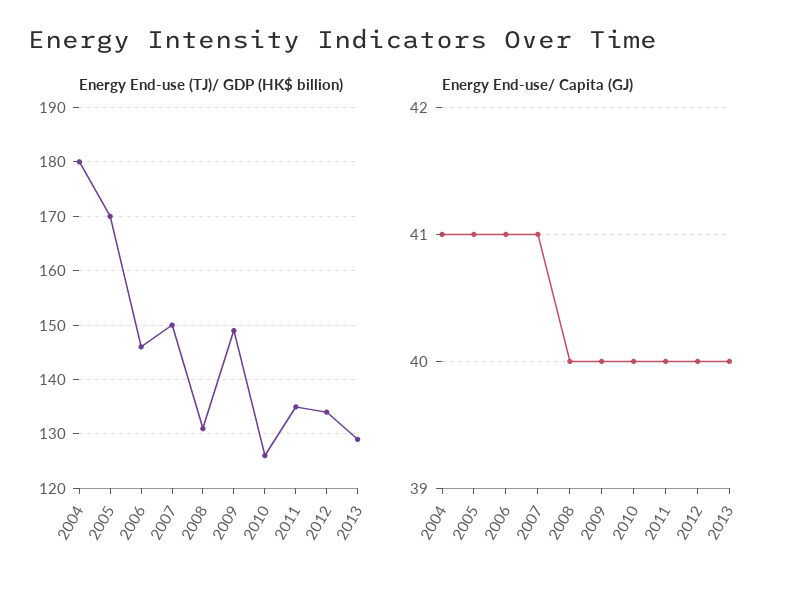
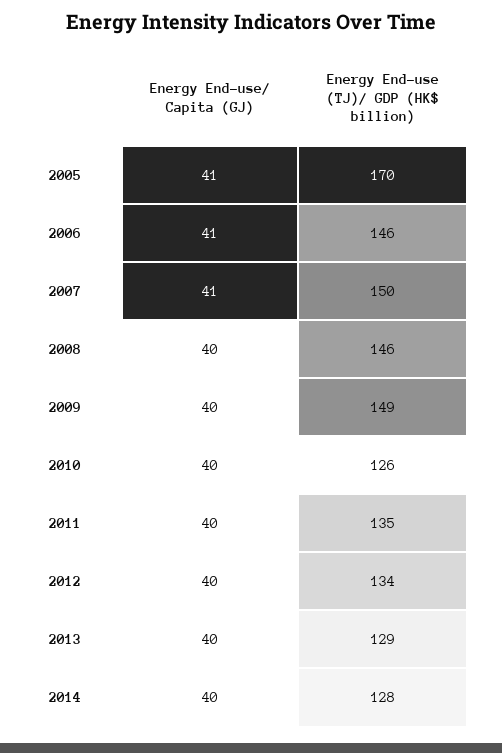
Energy End-use (TJ)/ GDP (HK$ billion), 2004: 180 -> none
Energy End-use (TJ)/ GDP (HK$ billion), 2008: 130 -> 146
Energy End-use/ Capita (GJ), 2004: 41 -> none
Energy End-use/ Capita (GJ), 2014: none -> 40
Energy End-use (TJ)/ GDP (HK$ billion), 2014: none -> 128

